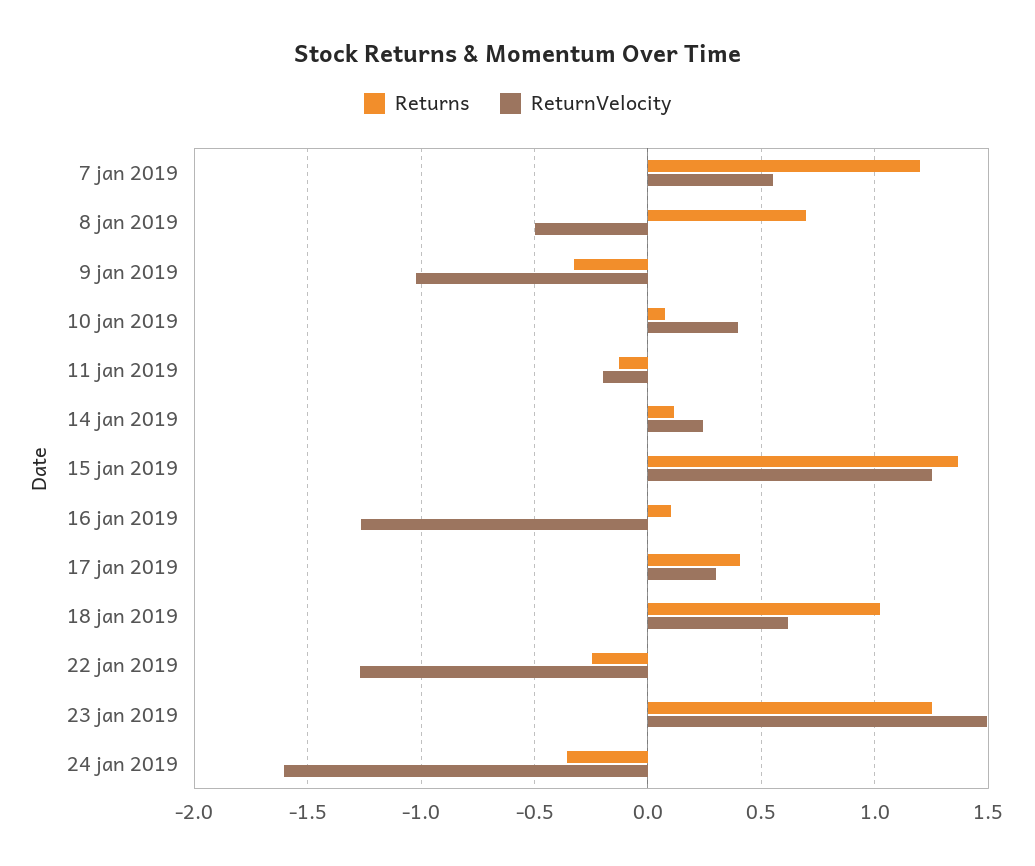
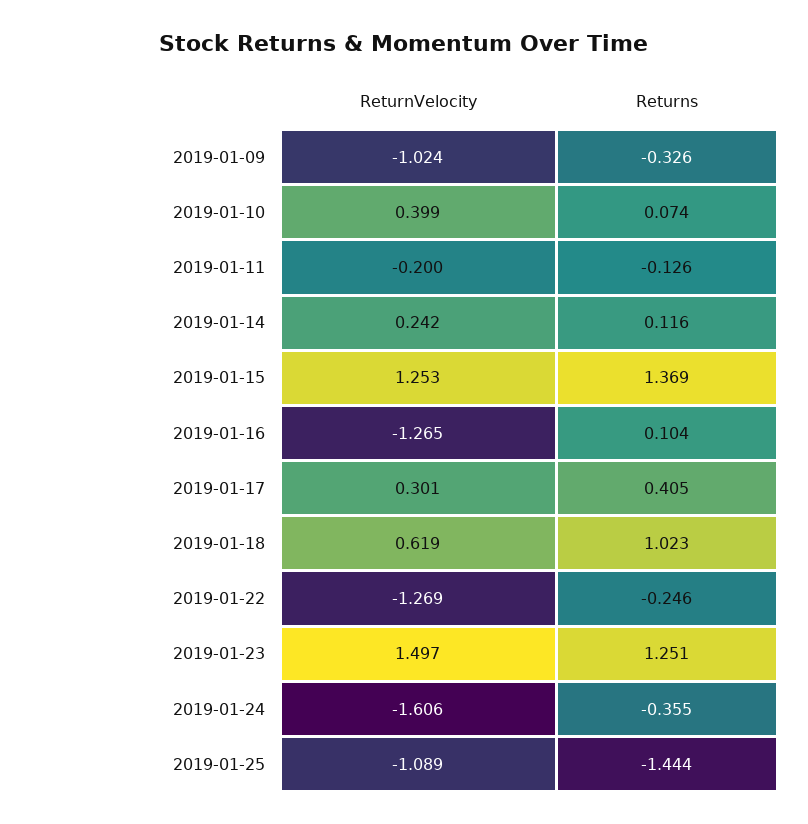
Returns, 7 jan 2019: 1.2 -> none
ReturnVelocity, 7 jan 2019: 0.55 -> none
Returns, 8 jan 2019: 0.7 -> none
ReturnVelocity, 8 jan 2019: -0.5 -> none
ReturnVelocity, 2019-01-25: none -> -1.089
Returns, 2019-01-25: none -> -1.444

